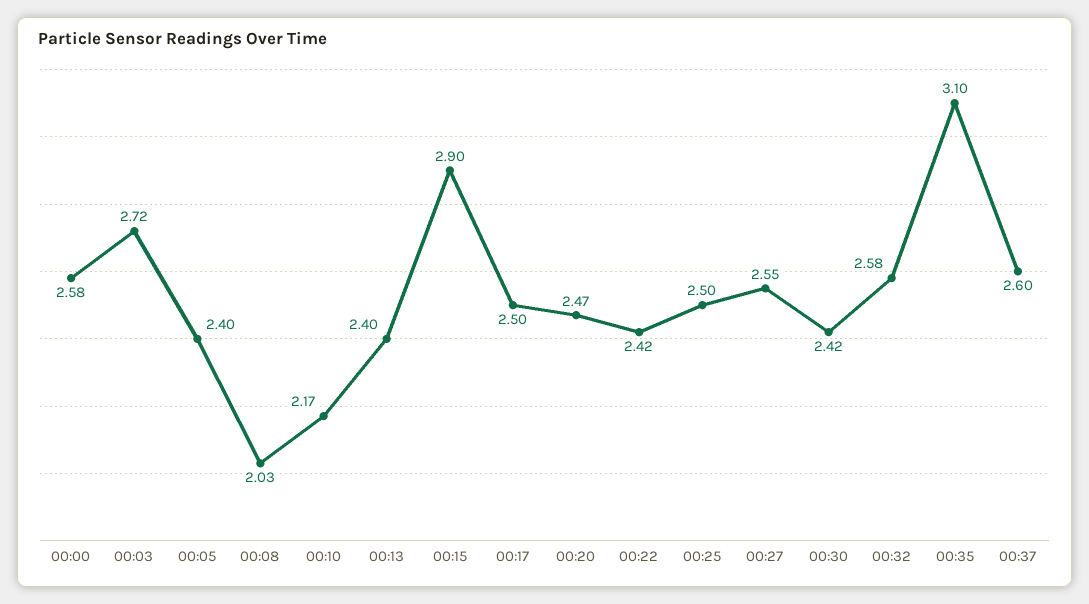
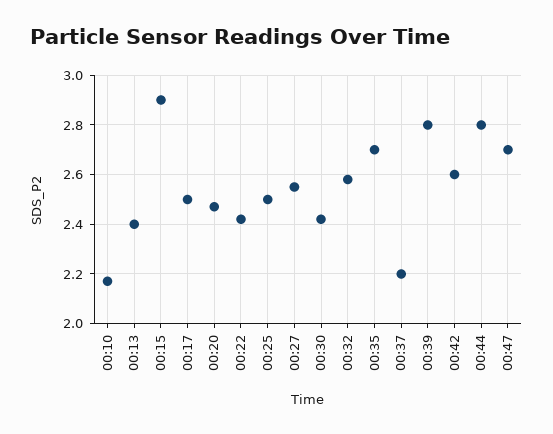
00:00: 2.58 -> none
00:03: 2.72 -> none
00:05: 2.4 -> none
00:08: 2.03 -> none
00:35: 3.1 -> 2.7
00:37: 2.6 -> 2.2
00:39: none -> 2.8
00:42: none -> 2.6
00:44: none -> 2.8
00:47: none -> 2.7

